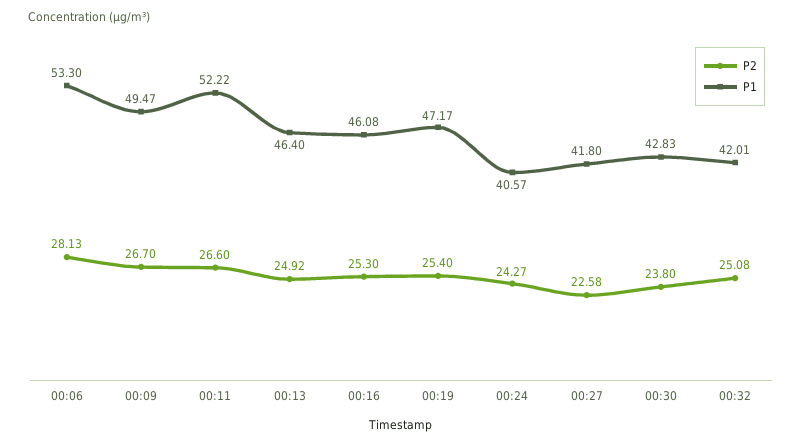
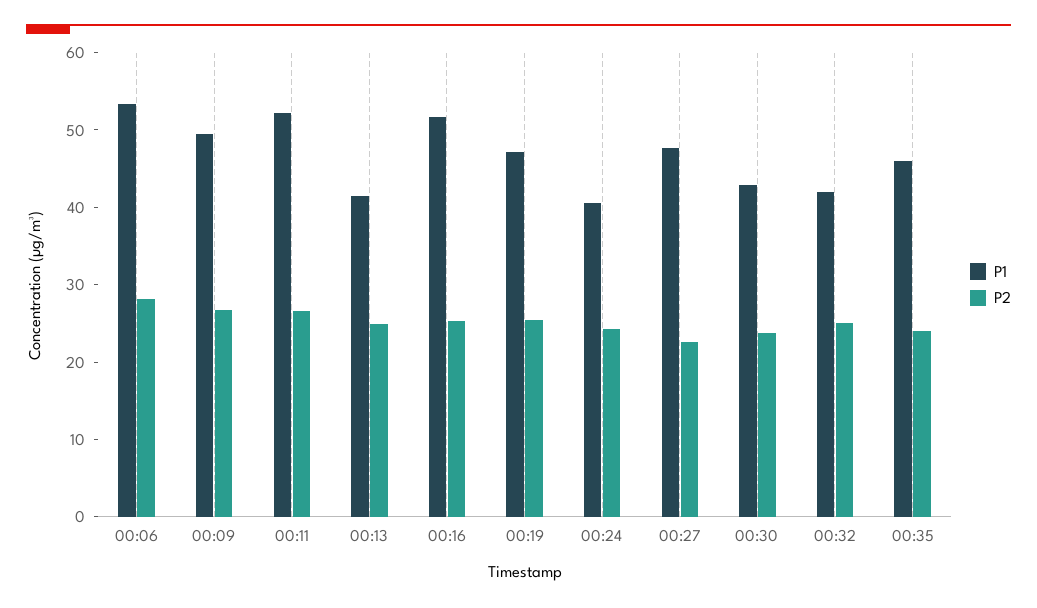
P1, 00:13: 46.4 -> 42
P1, 00:16: 46.08 -> 52
P1, 00:27: 41.8 -> 48
P1, 00:35: none -> 46
P2, 00:35: none -> 24

